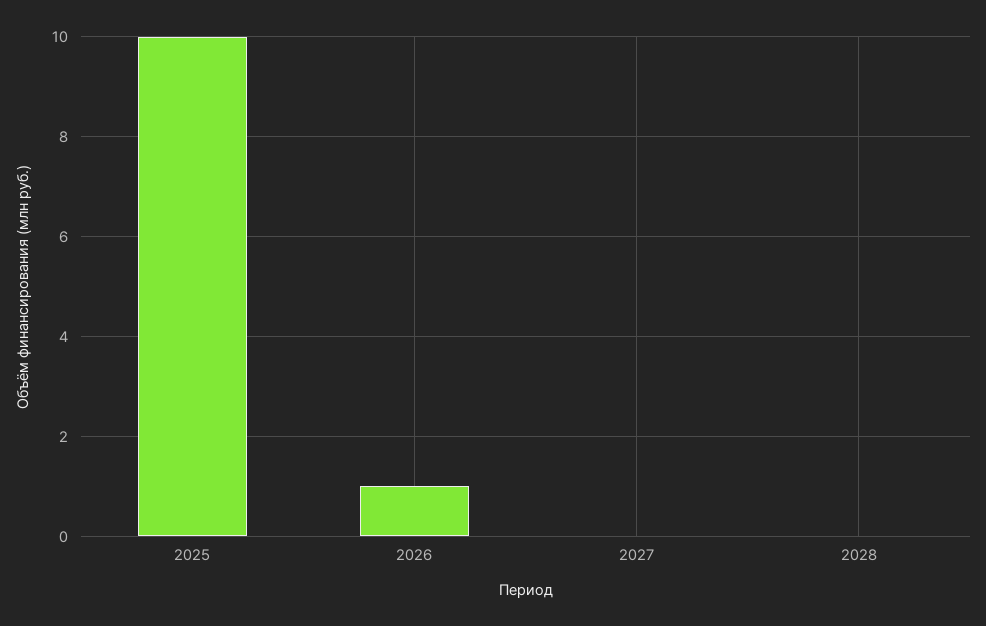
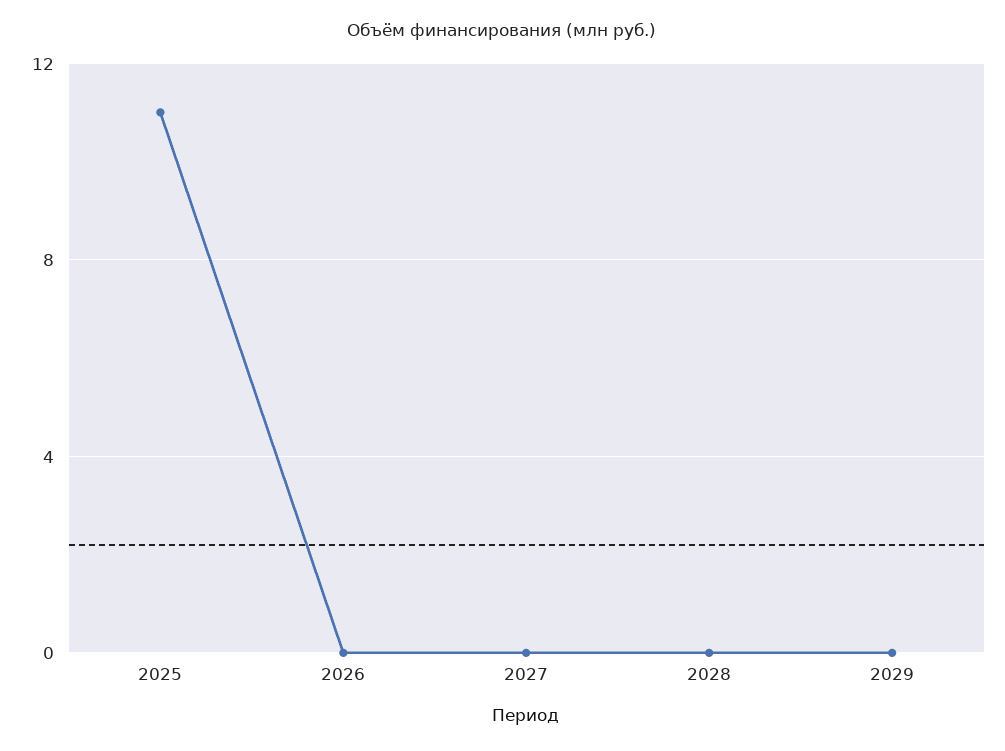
2025: 10 -> 11
2026: 1 -> 0
2029: none -> 0

